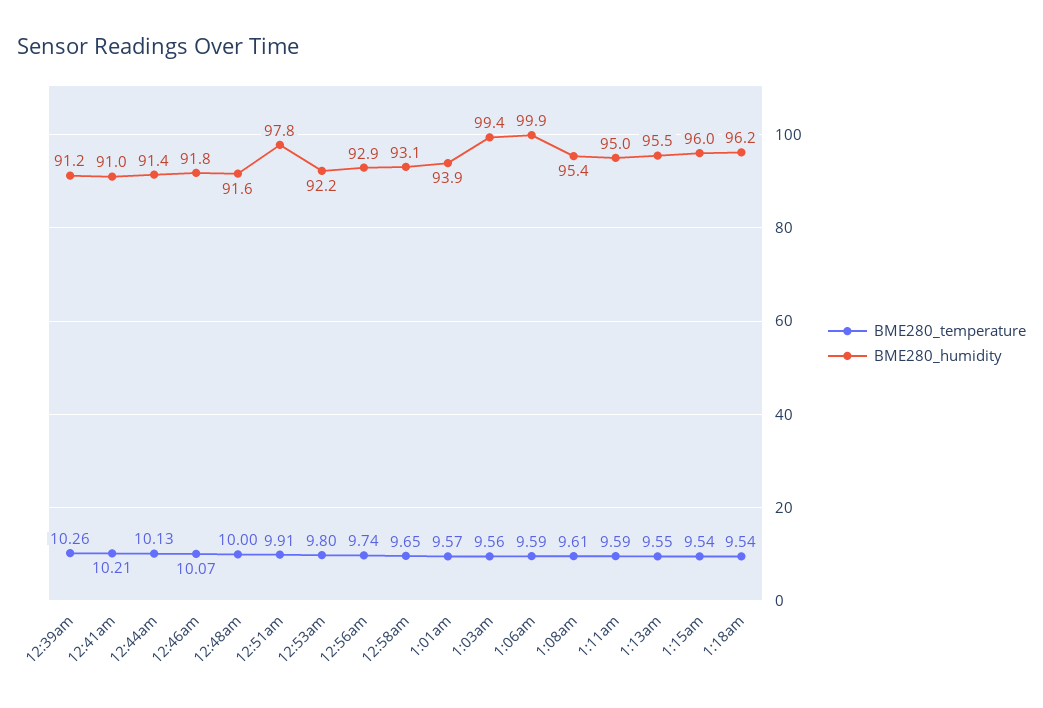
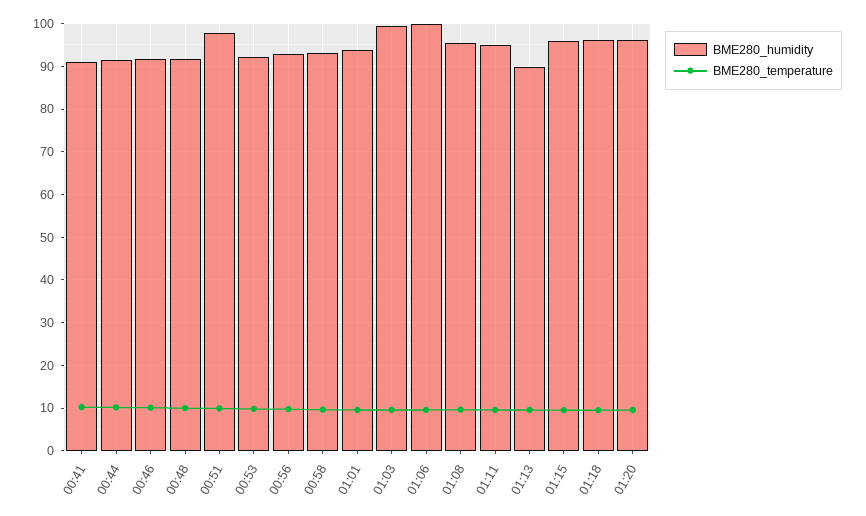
BME280_temperature, 12:39am: 10.26 -> none
BME280_humidity, 12:39am: 91.2 -> none
BME280_humidity, 1:13am: 95.5 -> 90
BME280_humidity, 01:20: none -> 96
BME280_temperature, 01:20: none -> 10

